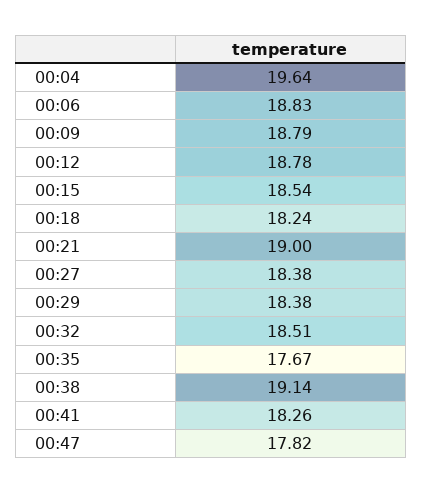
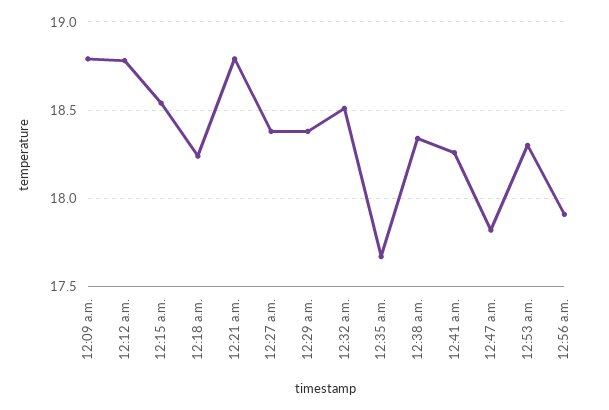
00:04: 19.64 -> none
00:06: 18.83 -> none
00:21: 19 -> 18.8
00:38: 19.14 -> 18.35
12:53 a.m.: none -> 18.3
12:56 a.m.: none -> 17.9

